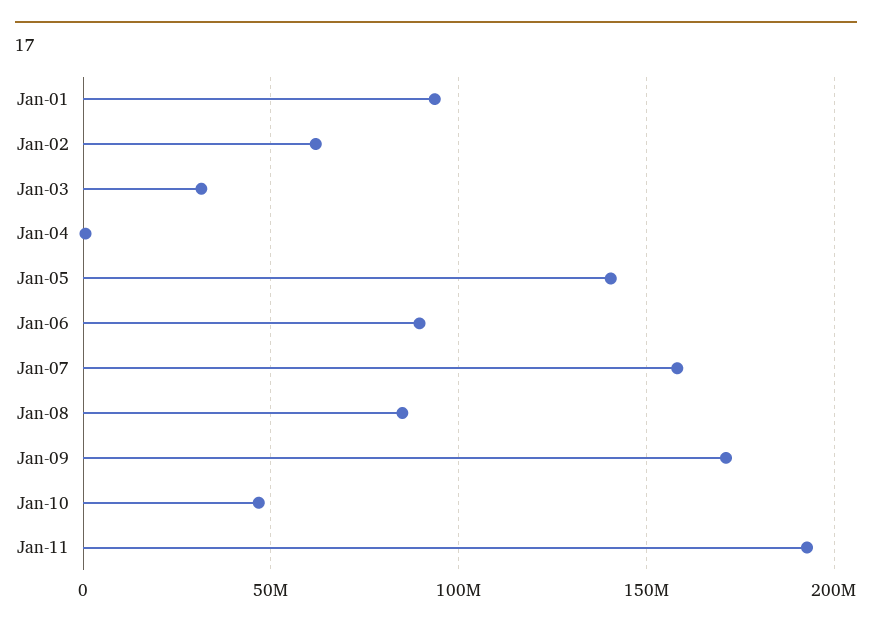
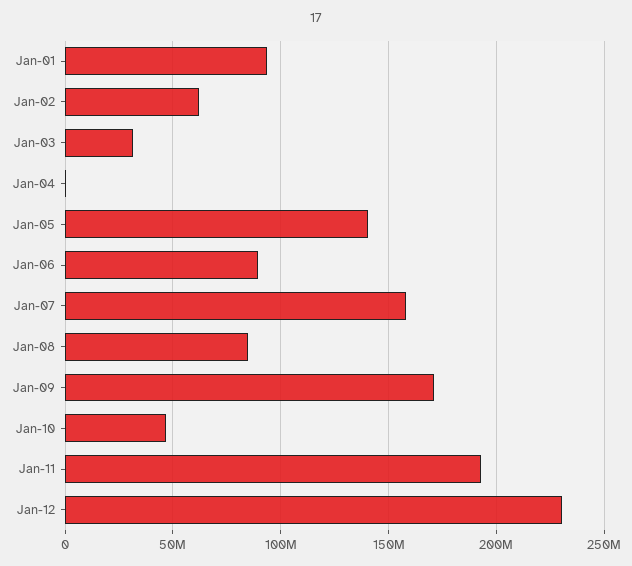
Jan-12: none -> 230000000

